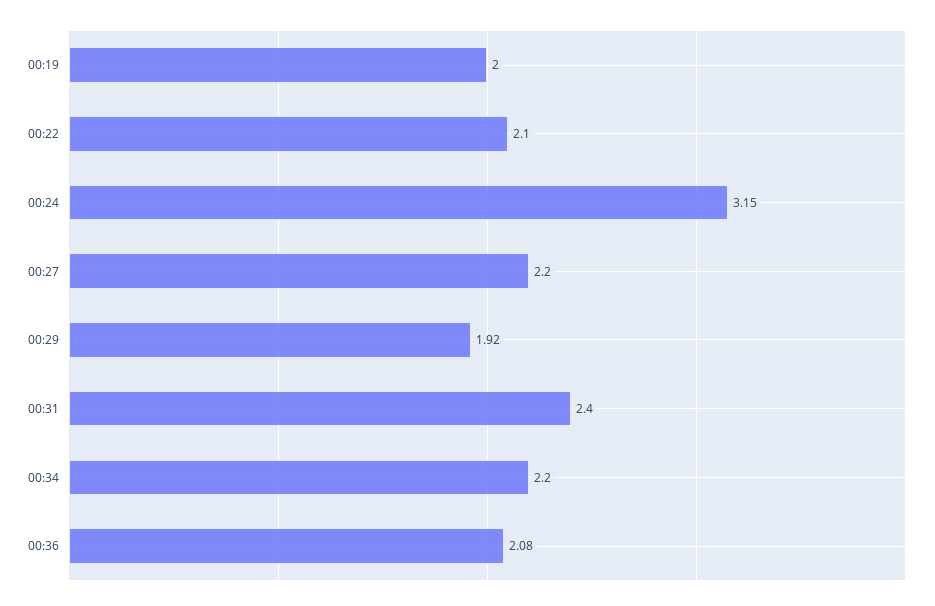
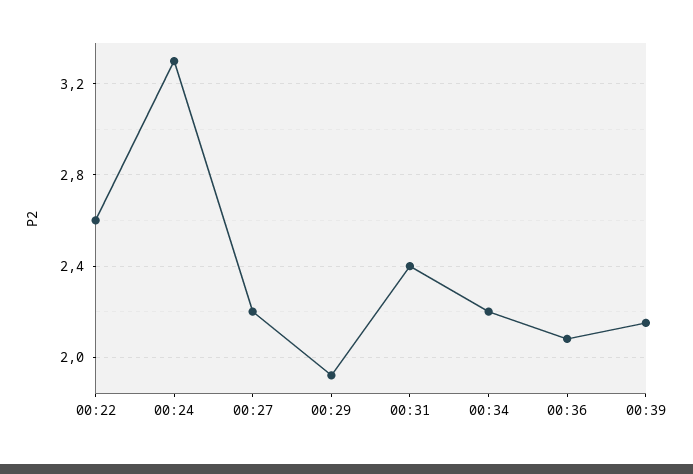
00:19: 2 -> none
00:22: 2.1 -> 2.6
00:24: 3.15 -> 3.3
00:39: none -> 2.15

